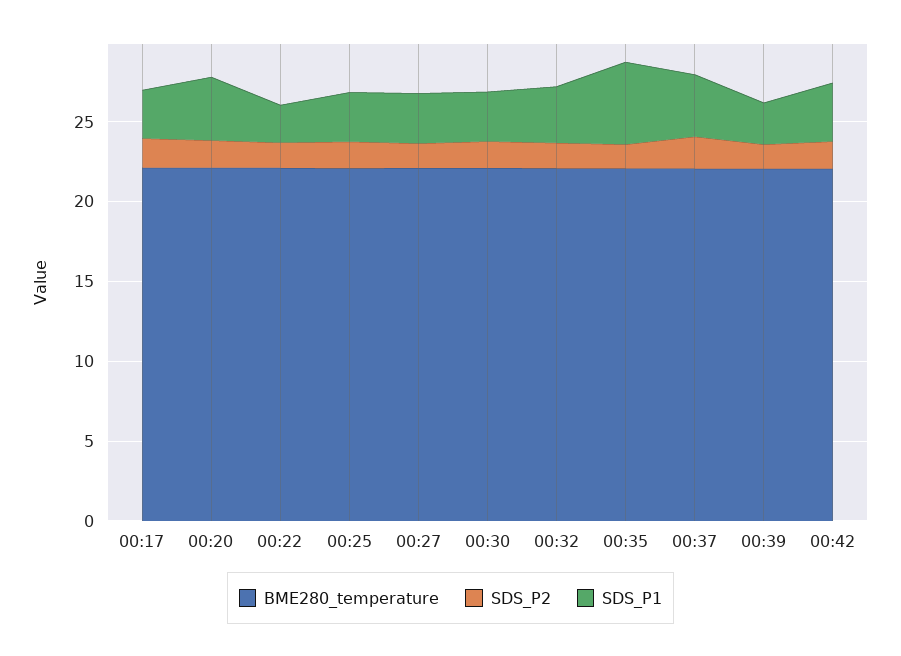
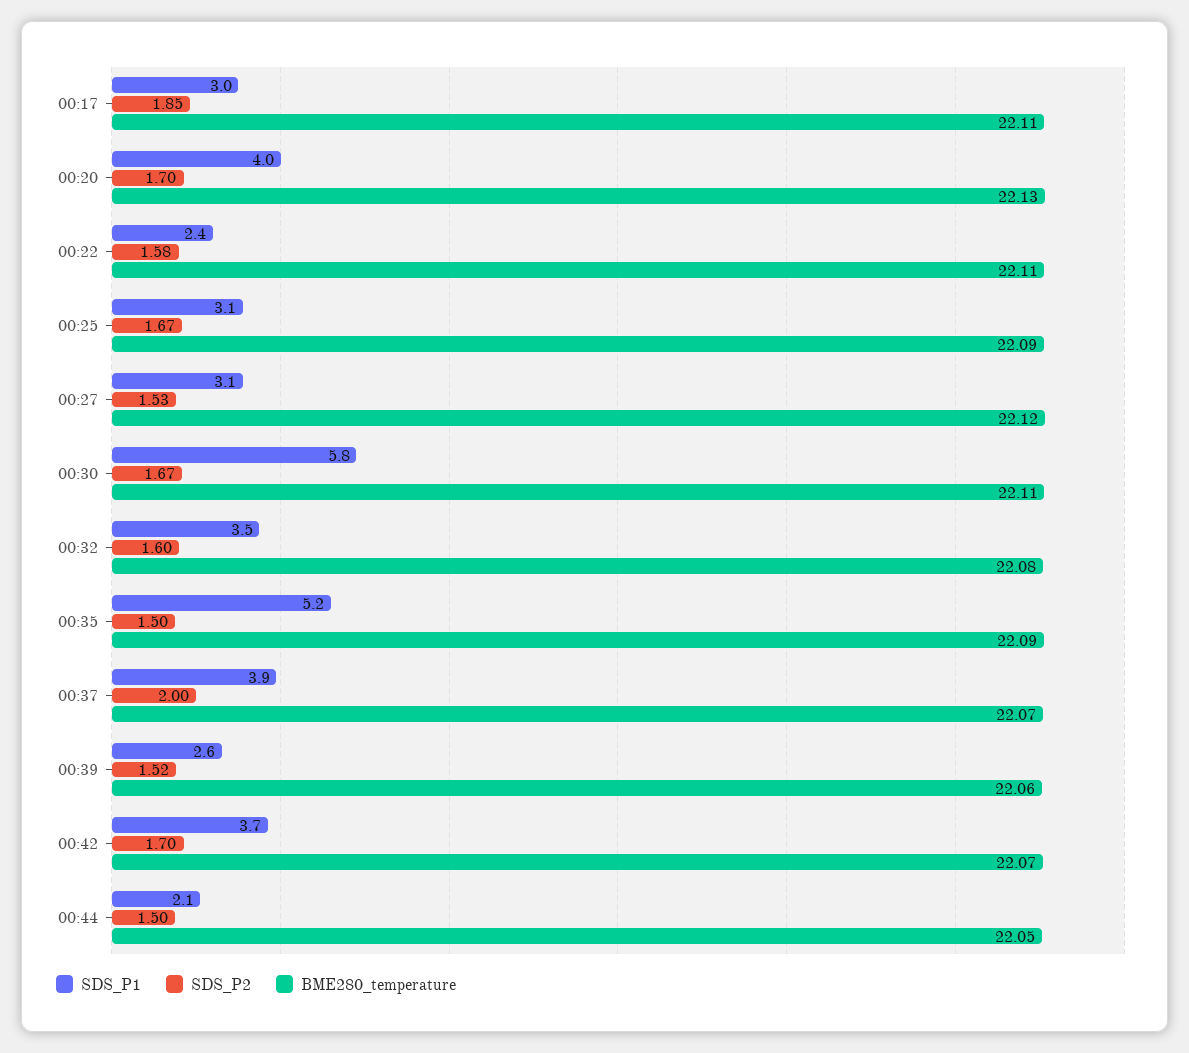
SDS_P1, 00:30: 3 -> 5.8
SDS_P1, 00:44: none -> 2.1
SDS_P2, 00:44: none -> 1.5
BME280_temperature, 00:44: none -> 22.05

